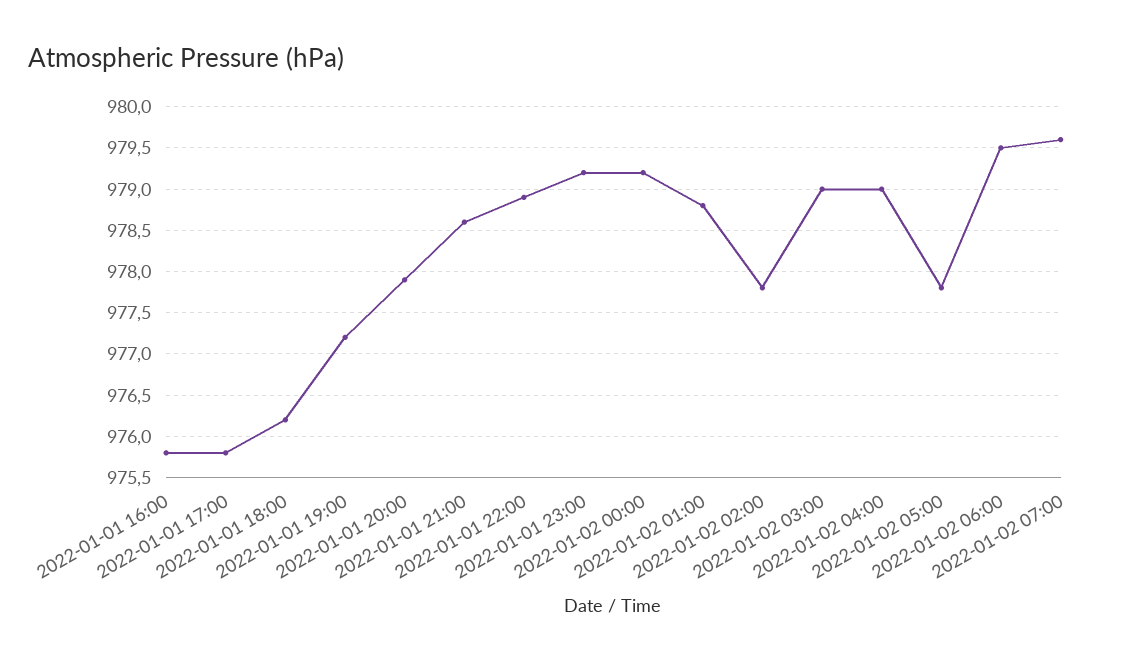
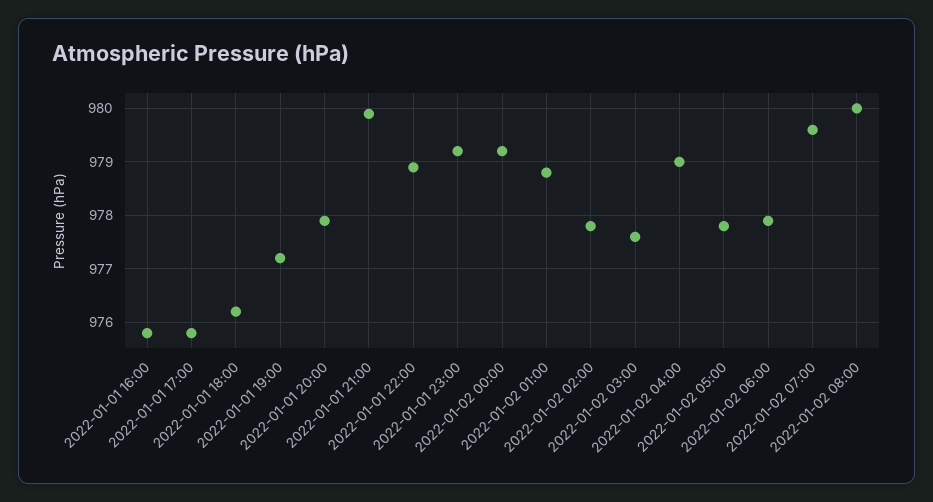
2022-01-01 21:00: 978.6 -> 980
2022-01-02 03:00: 979 -> 977.5
2022-01-02 06:00: 979.5 -> 978
2022-01-02 08:00: none -> 980

